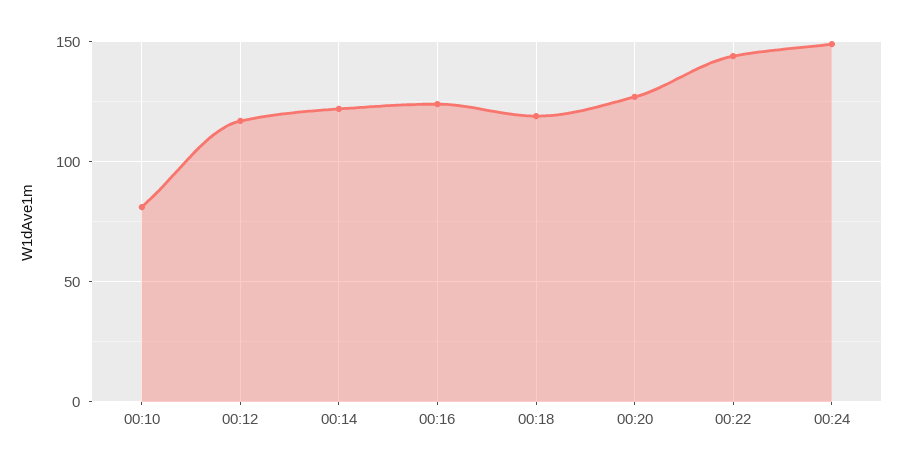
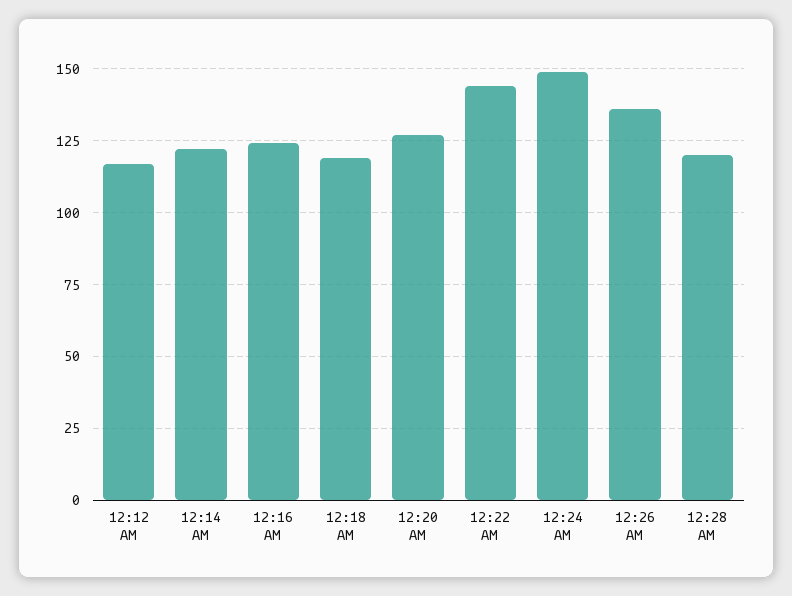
00:10: 80 -> none
12:26 AM: none -> 135
12:28 AM: none -> 120

